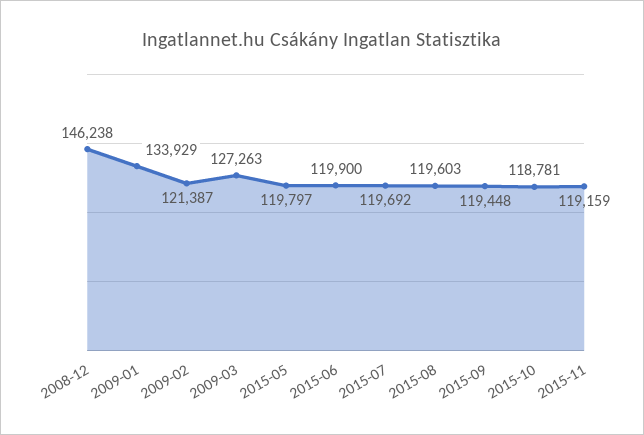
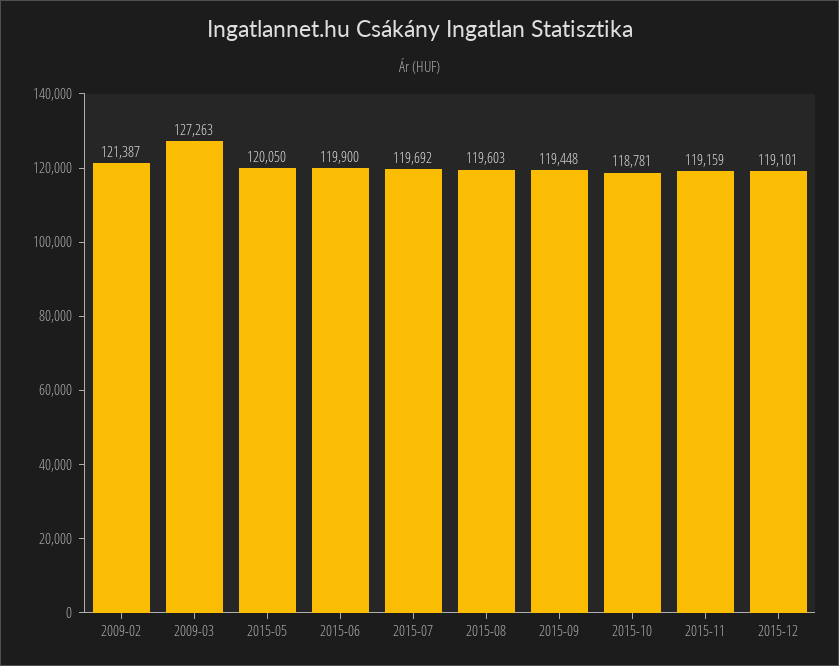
2008-12: 146238 -> none
2009-01: 133929 -> none
2015-05: 119797 -> 120050
2015-12: none -> 119101

